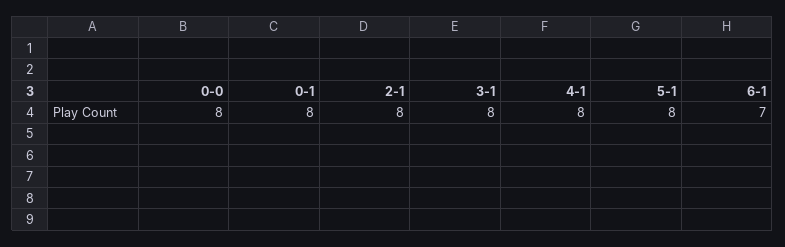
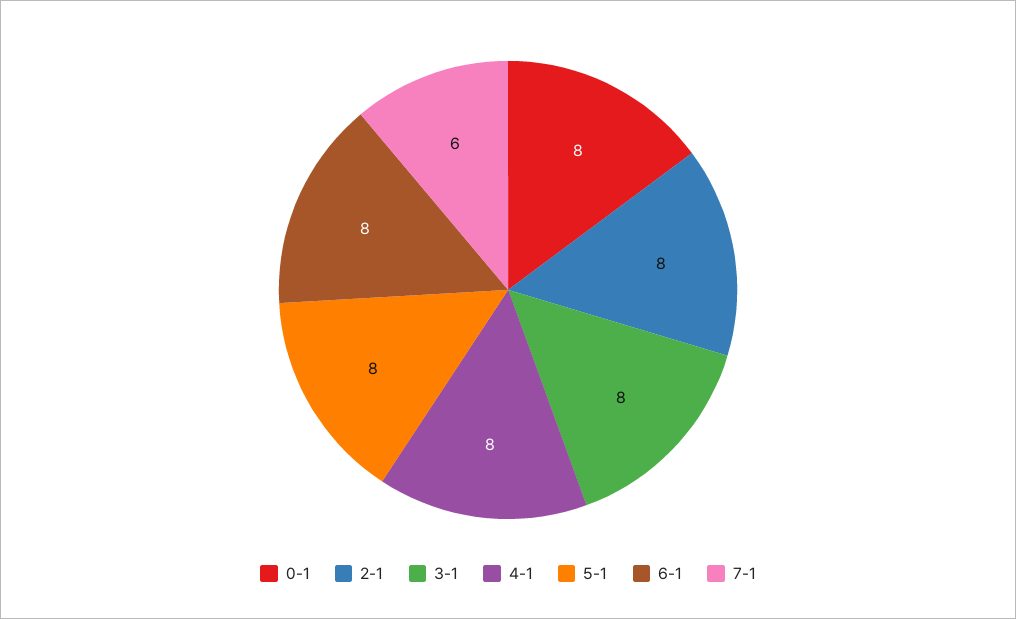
0-0: 8 -> none
6-1: 7 -> 8
7-1: none -> 6

